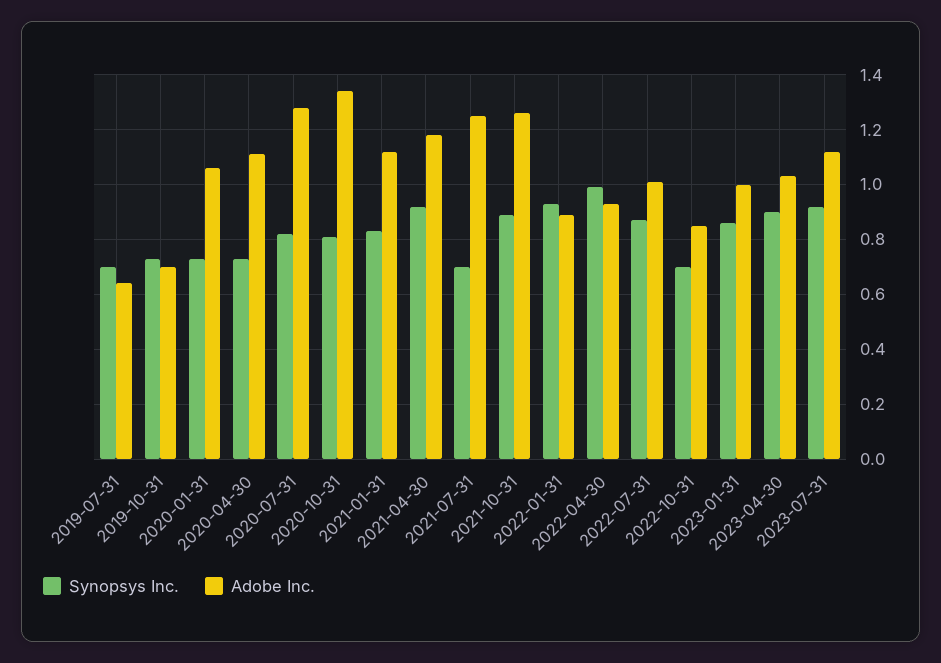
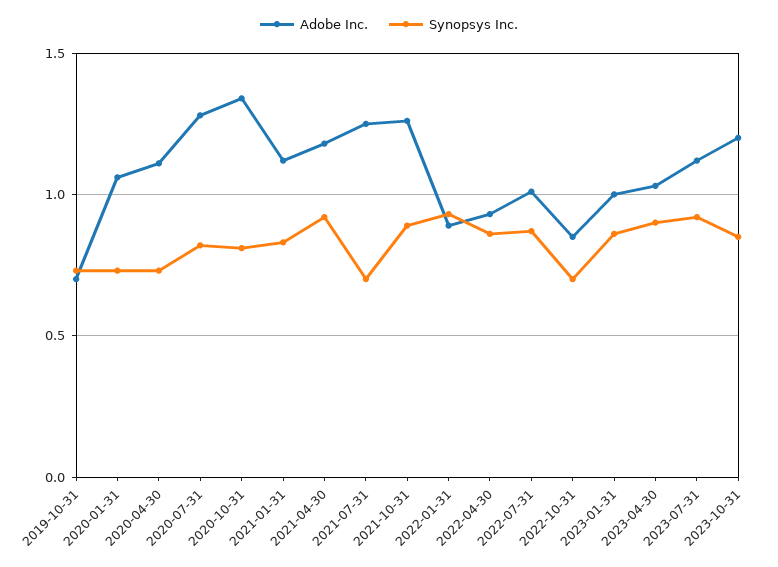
Synopsys Inc., 2019-07-31: 0.7 -> none
Adobe Inc., 2019-07-31: 0.65 -> none
Synopsys Inc., 2022-04-30: 1 -> 0.85
Adobe Inc., 2023-10-31: none -> 1.2
Synopsys Inc., 2023-10-31: none -> 0.85

